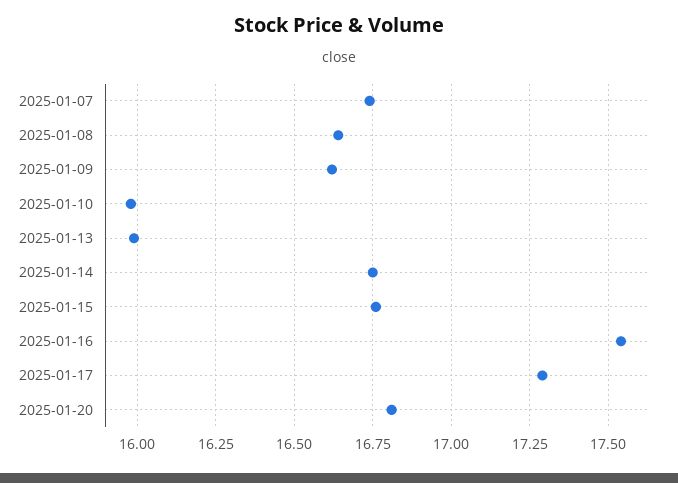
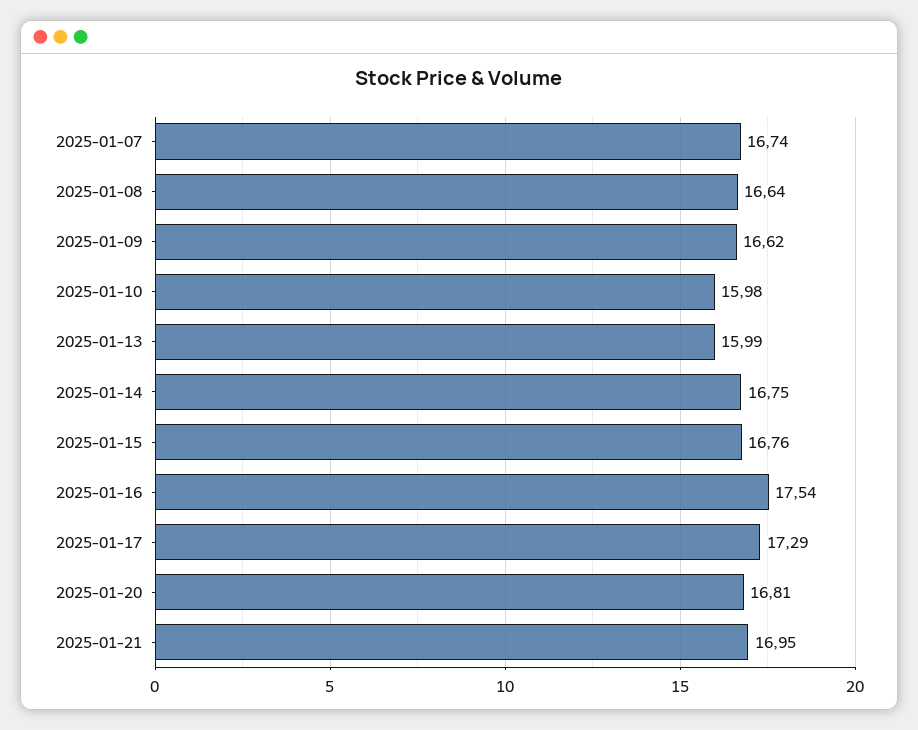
2025-01-21: none -> 16.95

